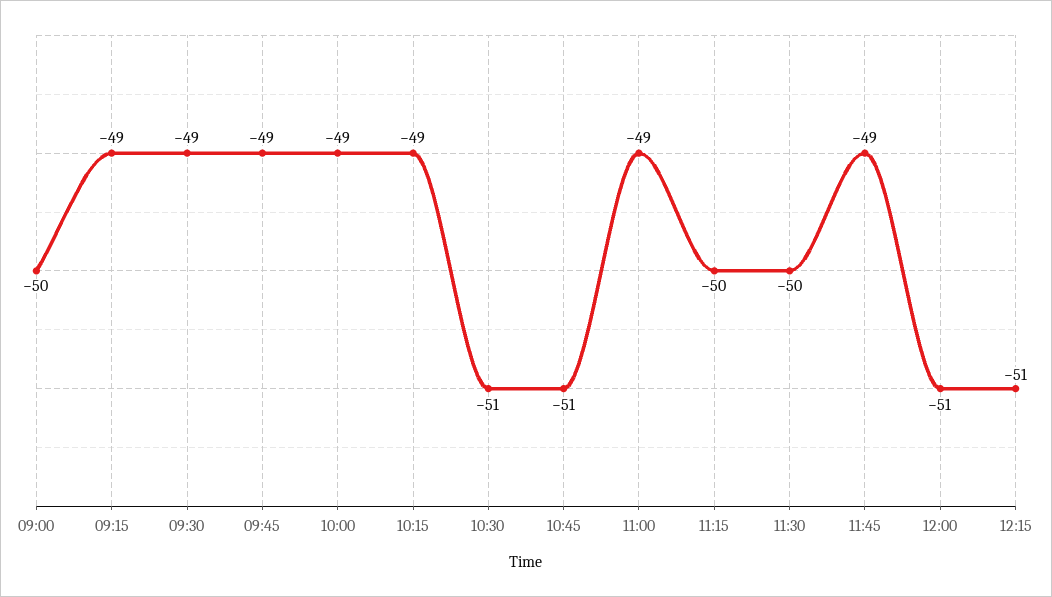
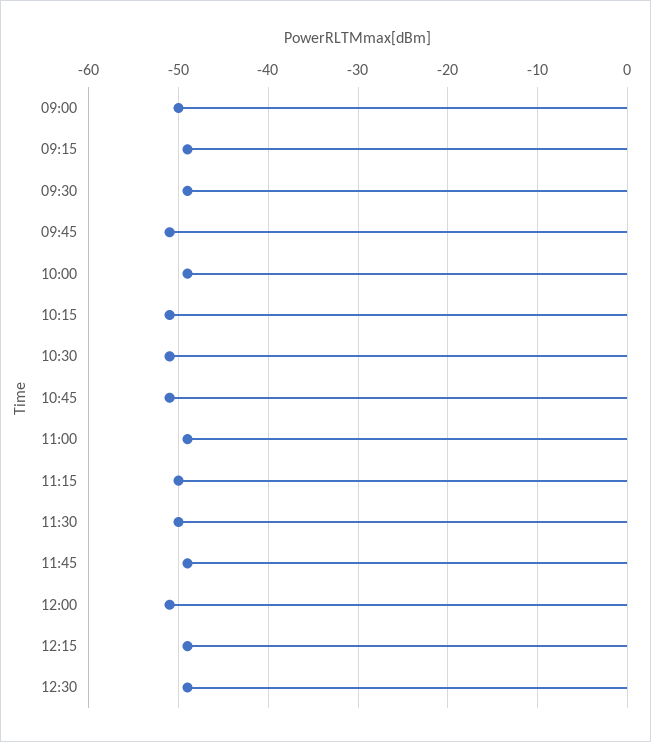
09:45: -49 -> -51
10:15: -49 -> -51
12:15: -51 -> -49
12:30: none -> -49

